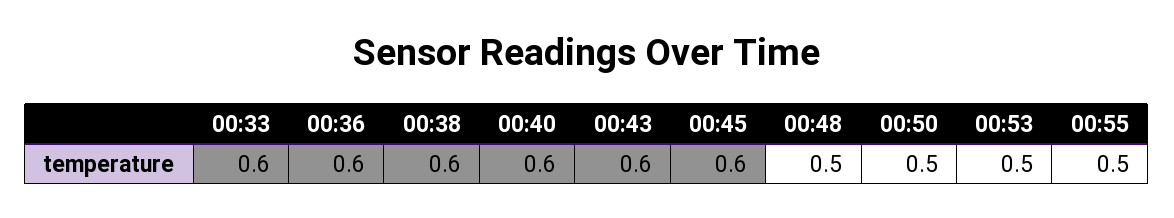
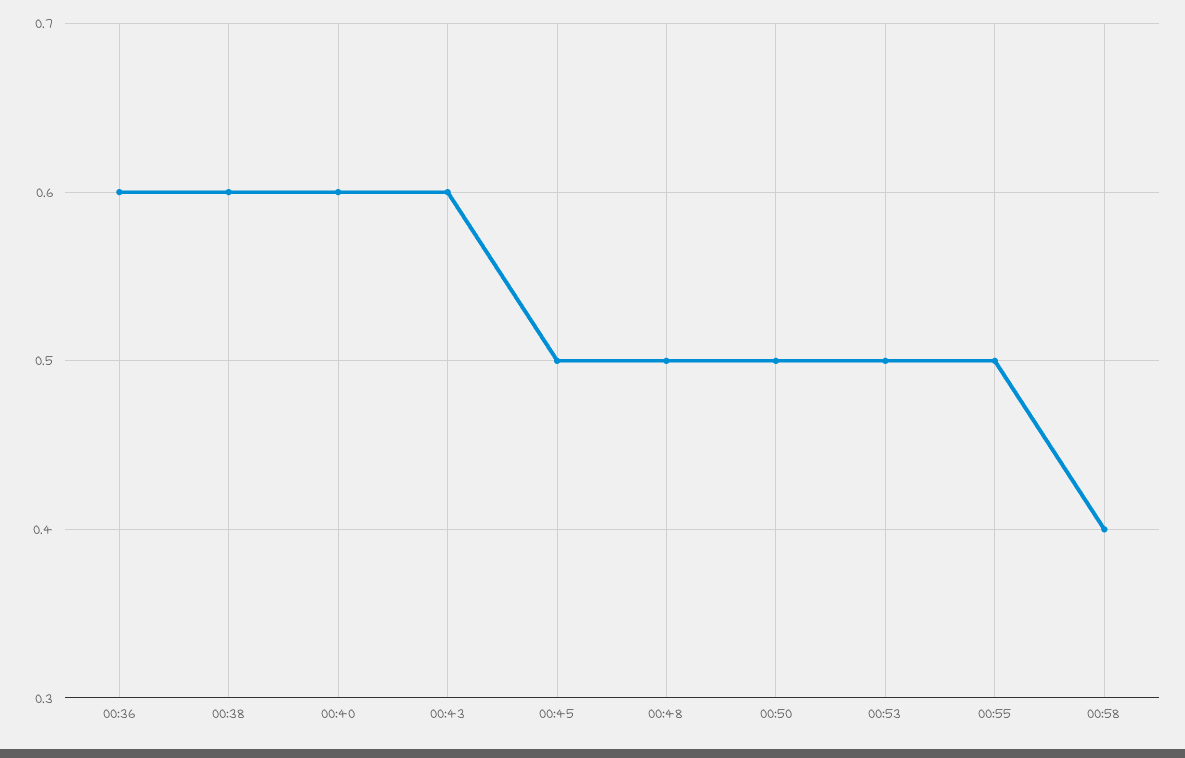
00:33: 0.6 -> none
00:45: 0.6 -> 0.5
00:58: none -> 0.4

